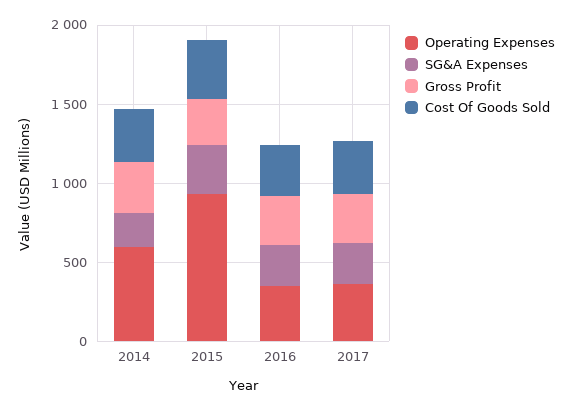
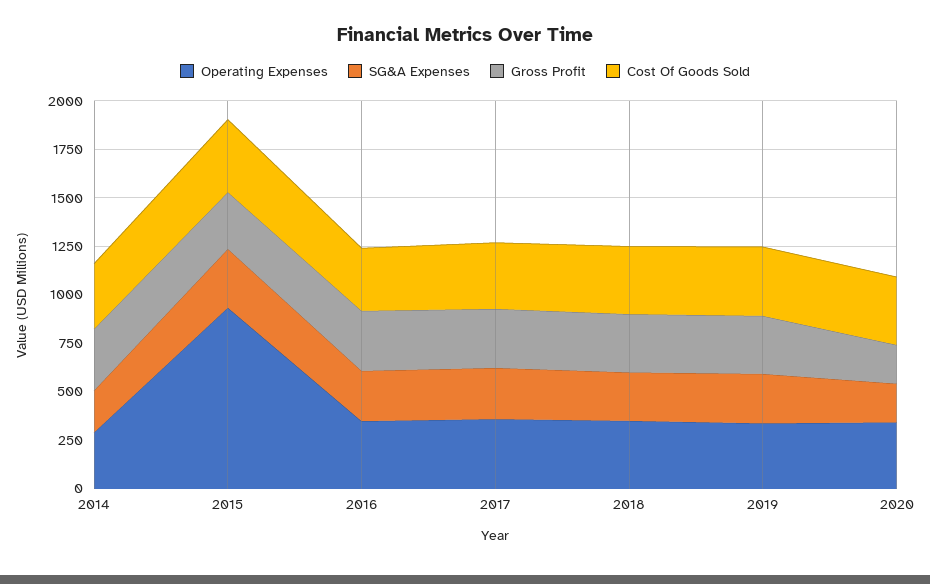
Operating Expenses, 2014: 600 -> 300
Operating Expenses, 2018: none -> 350
SG&A Expenses, 2018: none -> 250
Gross Profit, 2018: none -> 300
Cost Of Goods Sold, 2018: none -> 350
Operating Expenses, 2019: none -> 350
SG&A Expenses, 2019: none -> 250
Gross Profit, 2019: none -> 300
Cost Of Goods Sold, 2019: none -> 350
Operating Expenses, 2020: none -> 350
SG&A Expenses, 2020: none -> 200
Gross Profit, 2020: none -> 200
Cost Of Goods Sold, 2020: none -> 350

